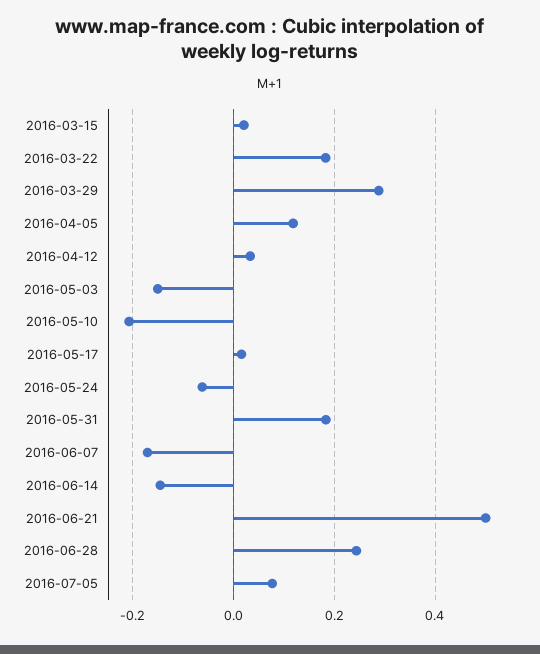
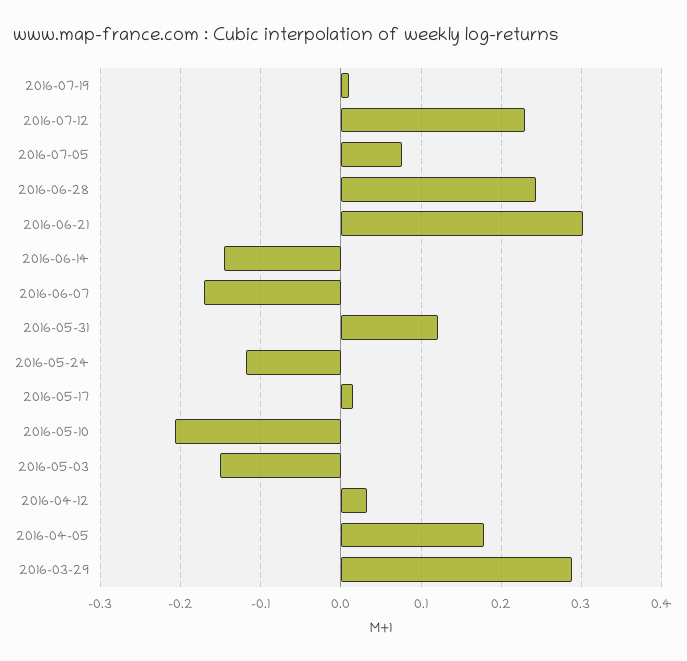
2016-03-15: 0.02 -> none
2016-03-22: 0.18 -> none
2016-04-05: 0.12 -> 0.18
2016-05-24: -0.06 -> -0.12
2016-05-31: 0.18 -> 0.12
2016-06-21: 0.5 -> 0.3
2016-07-19: none -> 0.01
2016-07-12: none -> 0.23

